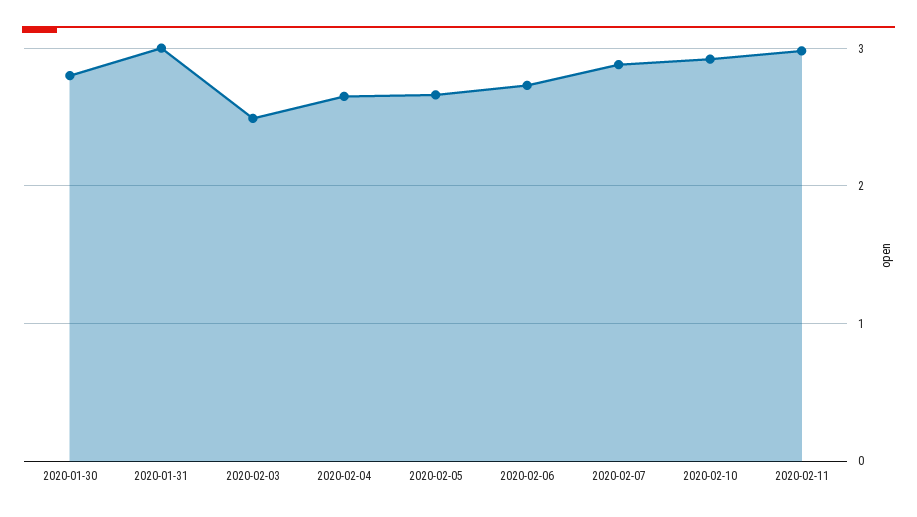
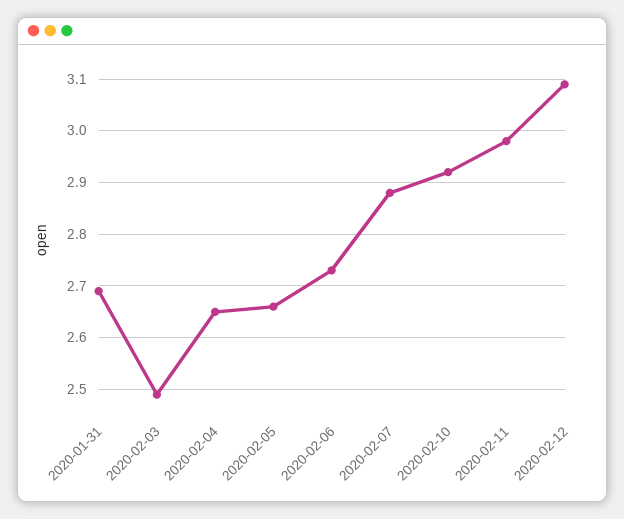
2020-01-30: 2.8 -> none
2020-01-31: 3 -> 2.7
2020-02-12: none -> 3.1

